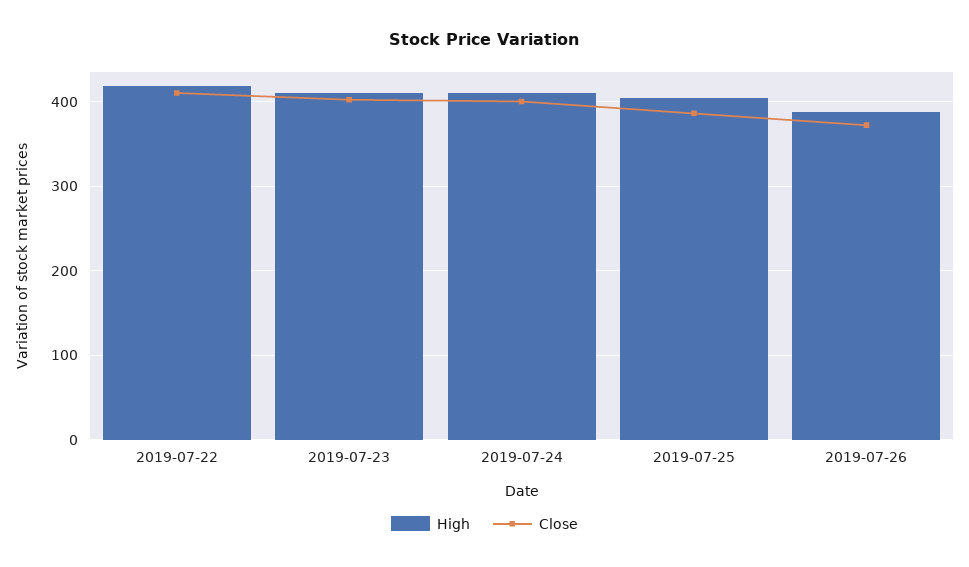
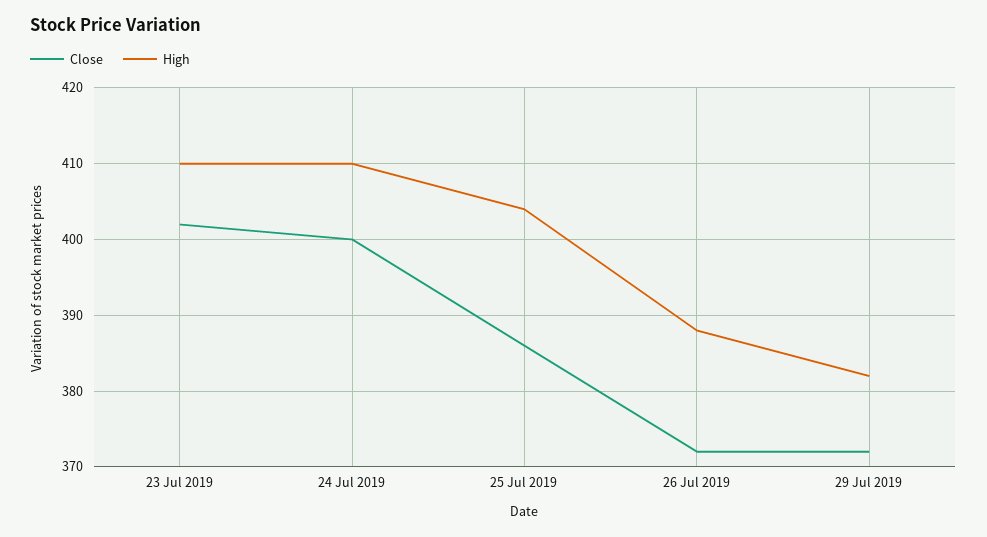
High, 2019-07-22: 420 -> none
Close, 2019-07-22: 410 -> none
Close, 29 Jul 2019: none -> 372
High, 29 Jul 2019: none -> 382

